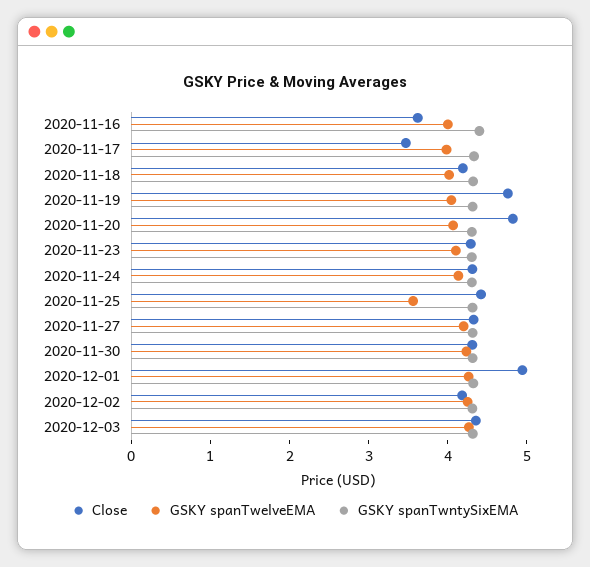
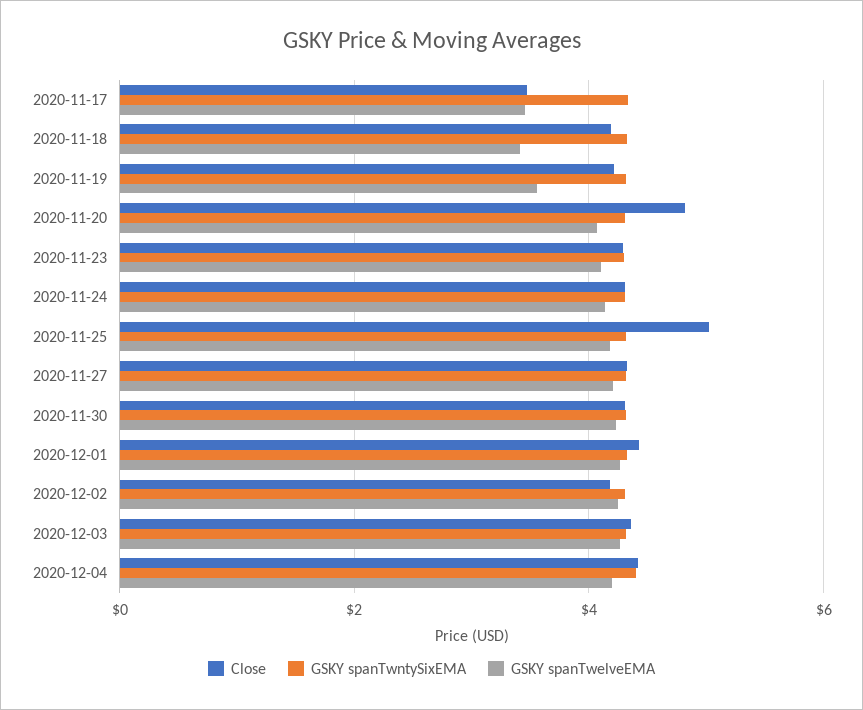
Close, 2020-11-16: 3.6 -> none
GSKY spanTwelveEMA, 2020-11-16: 4 -> none
GSKY spanTwntySixEMA, 2020-11-16: 4.4 -> none
GSKY spanTwelveEMA, 2020-11-17: 4 -> 3.4
GSKY spanTwelveEMA, 2020-11-18: 4 -> 3.4
Close, 2020-11-19: 4.8 -> 4.2
GSKY spanTwelveEMA, 2020-11-19: 4 -> 3.6
Close, 2020-11-25: 4.4 -> 5
GSKY spanTwelveEMA, 2020-11-25: 3.6 -> 4.2
Close, 2020-12-01: 5 -> 4.4
Close, 2020-12-04: none -> 4.4
GSKY spanTwntySixEMA, 2020-12-04: none -> 4.4
GSKY spanTwelveEMA, 2020-12-04: none -> 4.2

